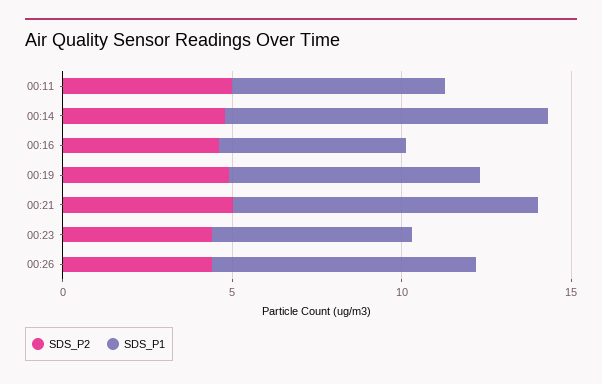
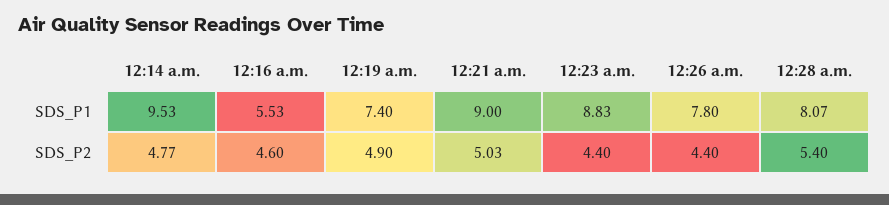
SDS_P2, 00:11: 5 -> none
SDS_P1, 00:11: 6 -> none
SDS_P1, 00:23: 6 -> 8.83
SDS_P1, 12:28 a.m.: none -> 8.07
SDS_P2, 12:28 a.m.: none -> 5.4

